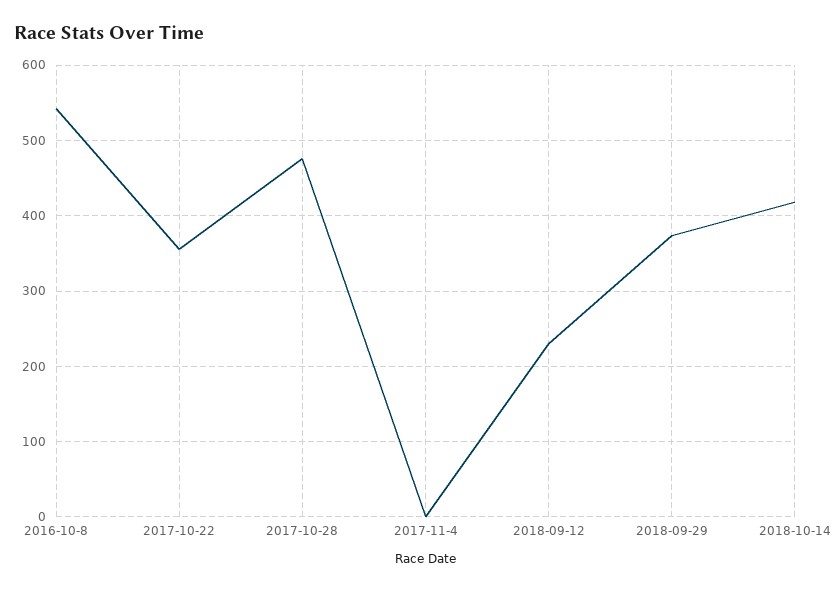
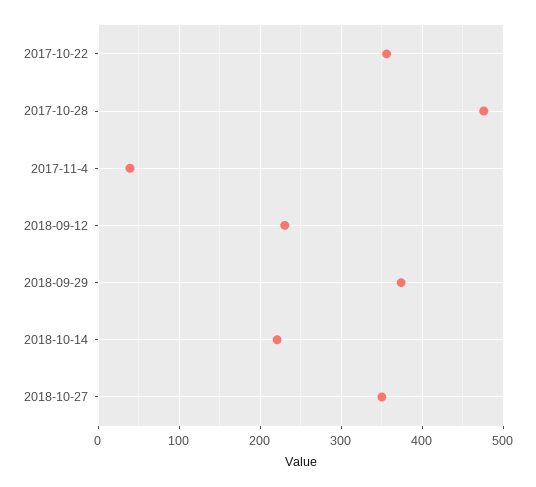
2016-10-8: 540 -> none
2017-11-4: 0 -> 40
2018-10-14: 420 -> 220
2018-10-27: none -> 350

